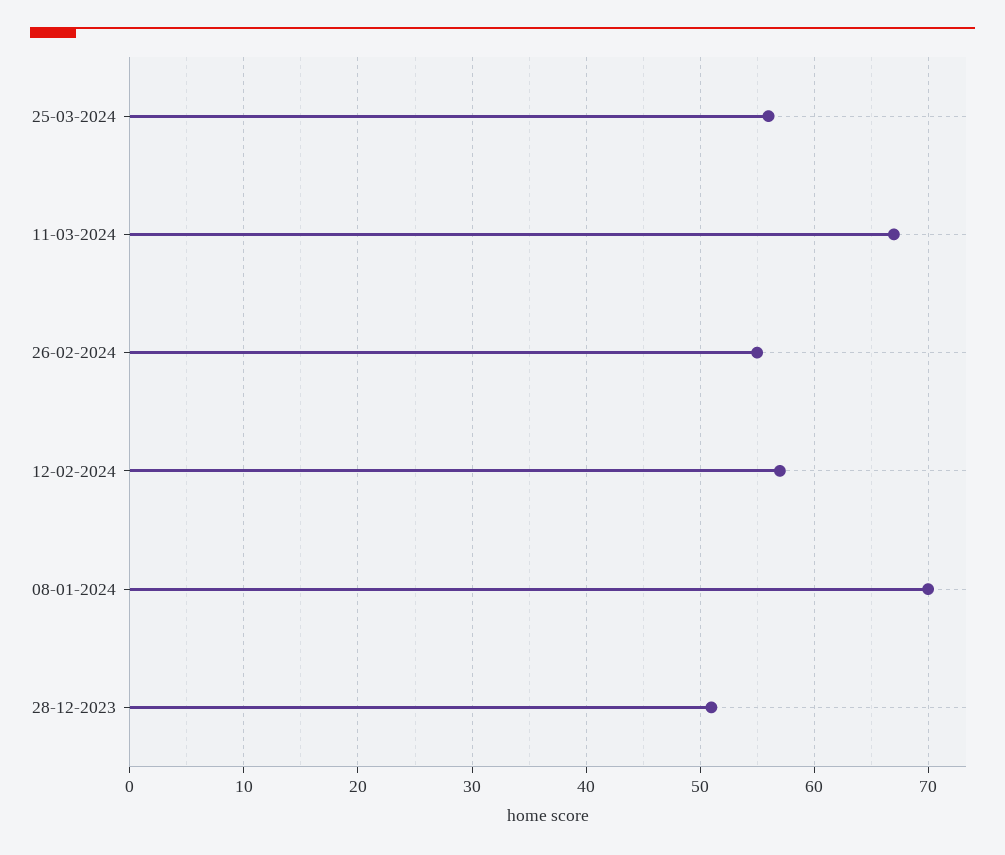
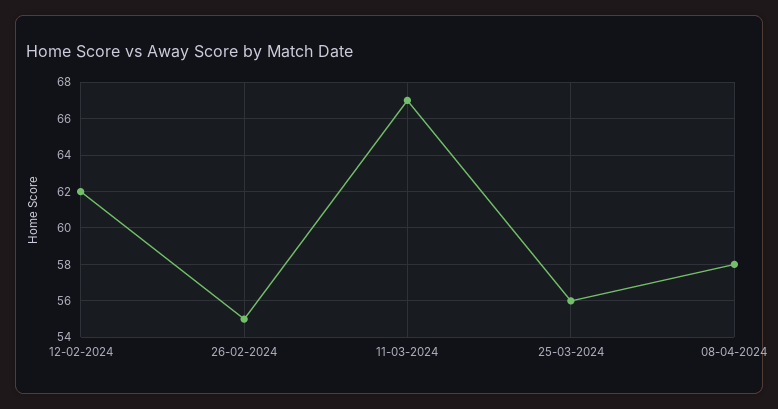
12-02-2024: 57 -> 62
08-01-2024: 70 -> none
28-12-2023: 51 -> none
08-04-2024: none -> 58

